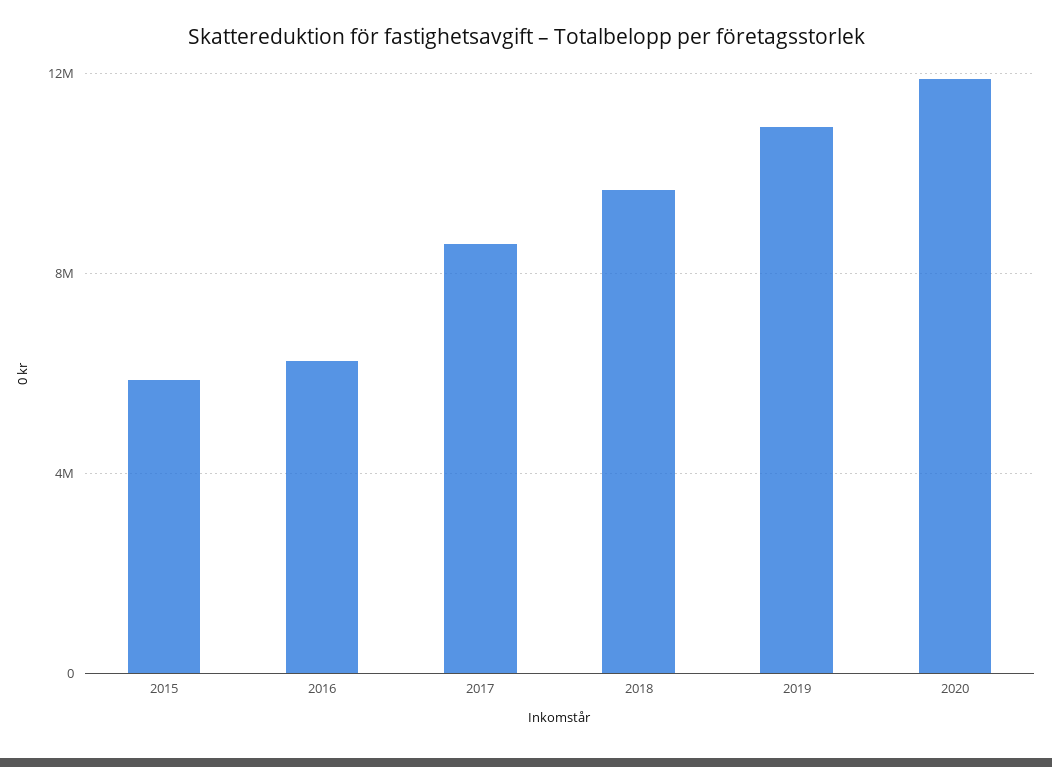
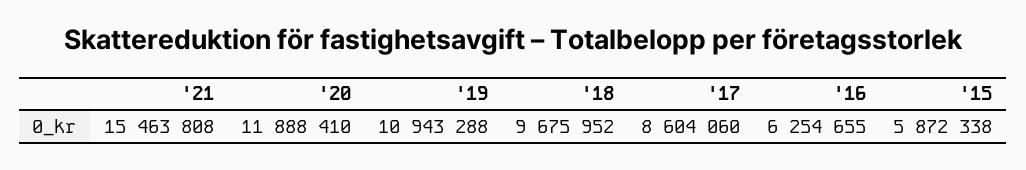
'21: none -> 15463808

